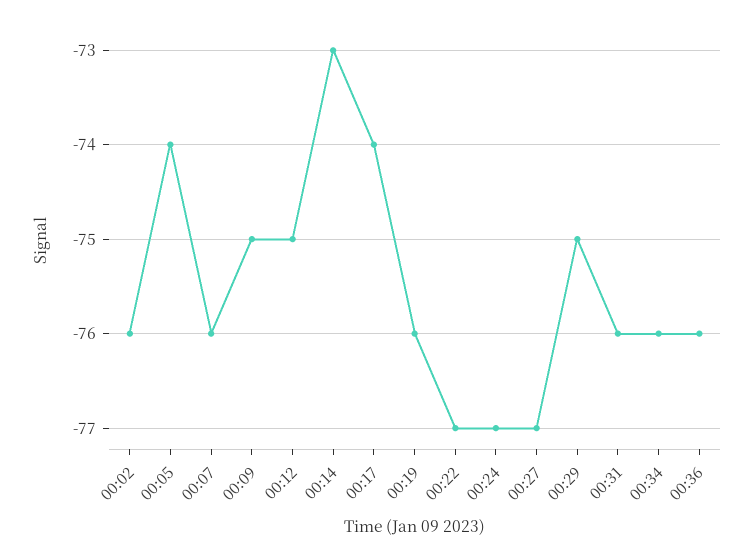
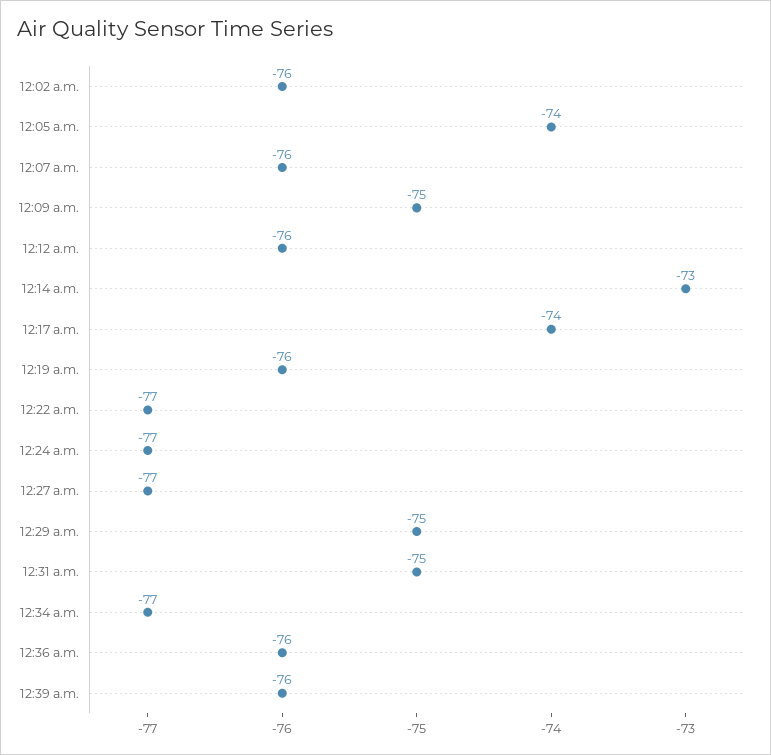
00:12: -75 -> -76
00:31: -76 -> -75
00:34: -76 -> -77
12:39 a.m.: none -> -76

